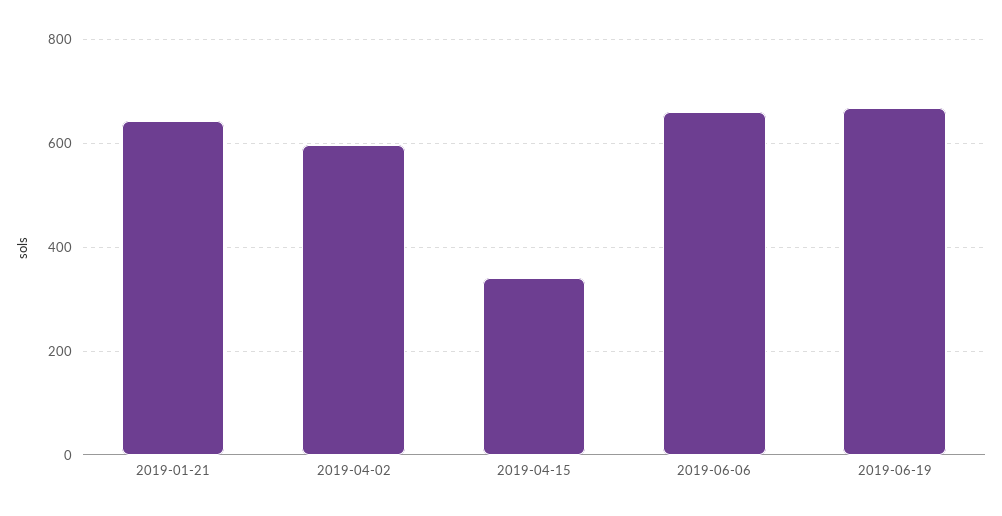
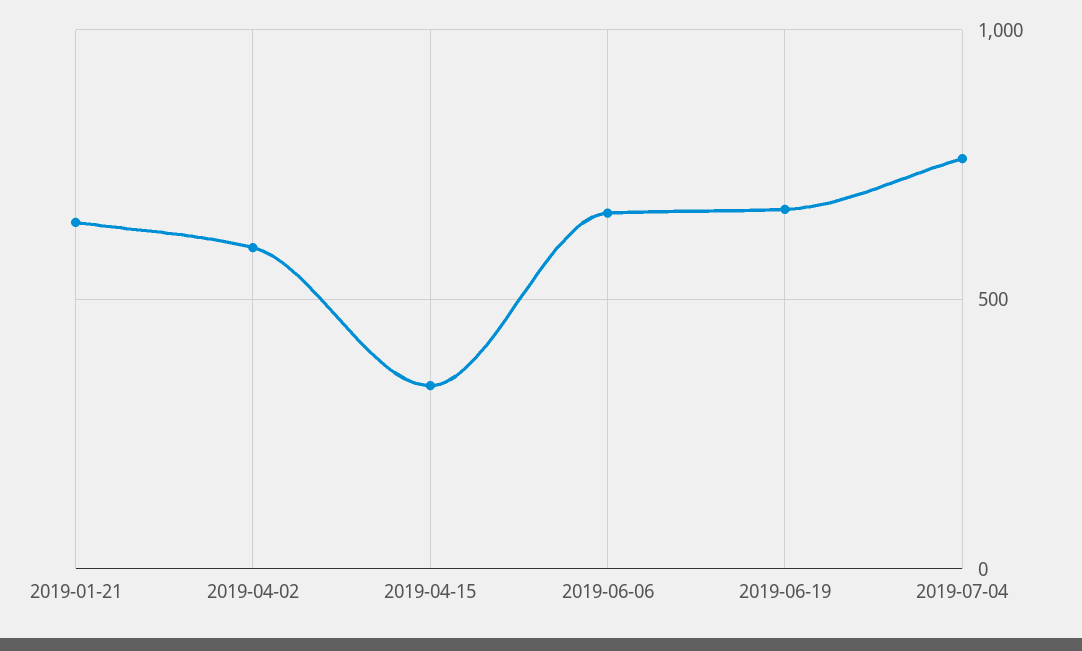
2019-07-04: none -> 750

